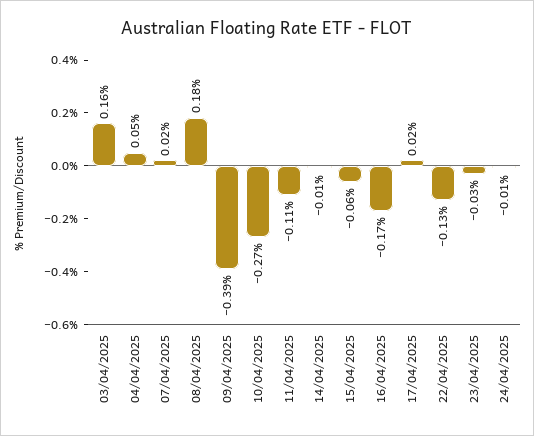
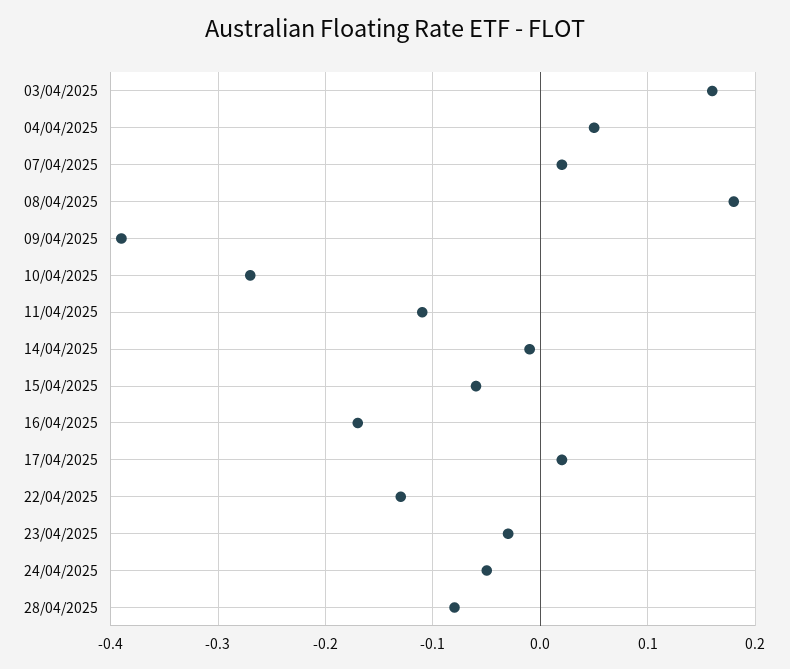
24/04/2025: -0.01 -> -0.05
28/04/2025: none -> -0.08

